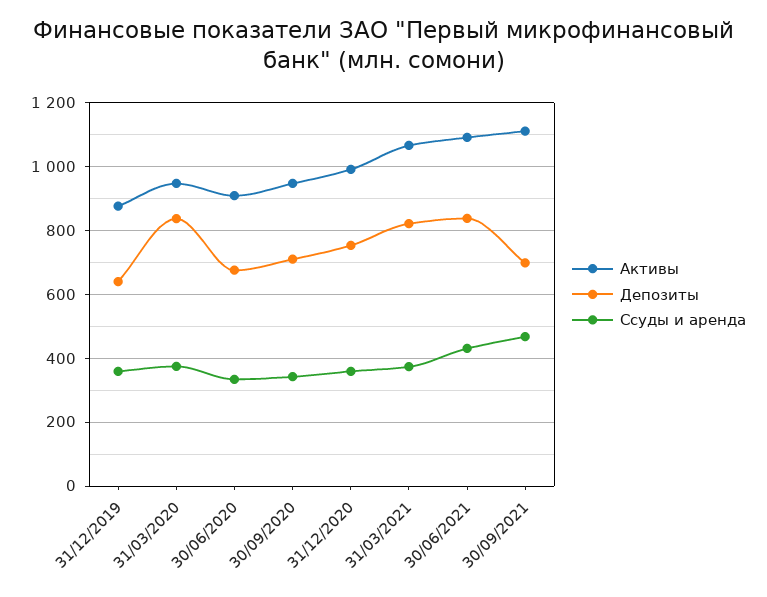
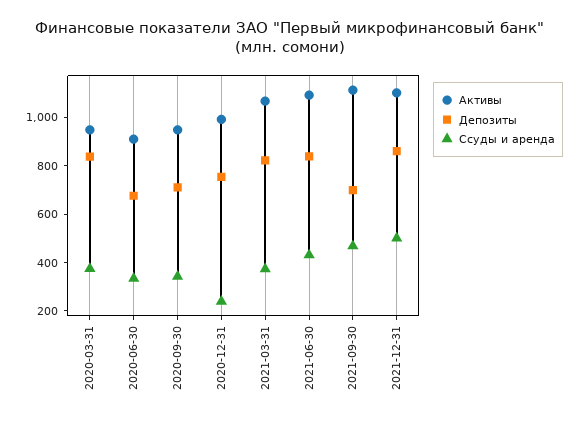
Активы, 31/12/2019: 880 -> none
Депозиты, 31/12/2019: 640 -> none
Ссуды и аренда, 31/12/2019: 360 -> none
Ссуды и аренда, 31/12/2020: 360 -> 250
Активы, 2021-12-31: none -> 1100
Депозиты, 2021-12-31: none -> 850
Ссуды и аренда, 2021-12-31: none -> 500

